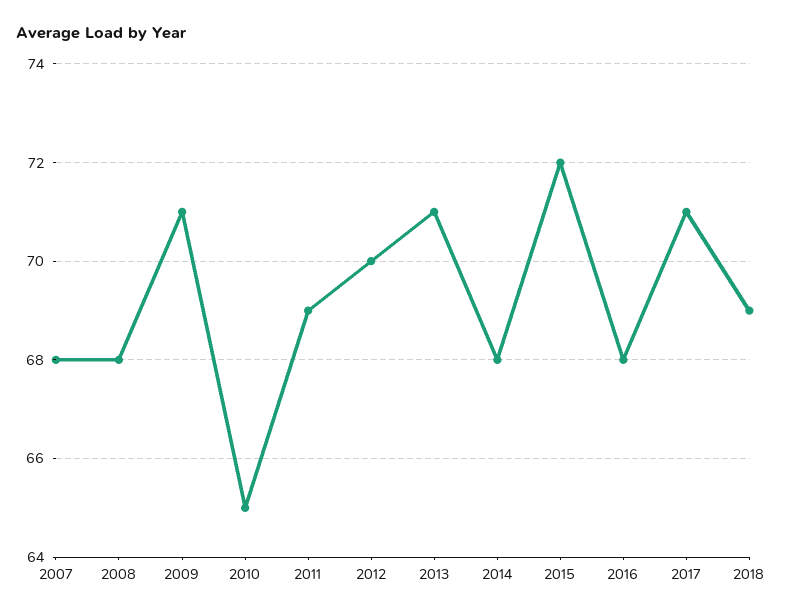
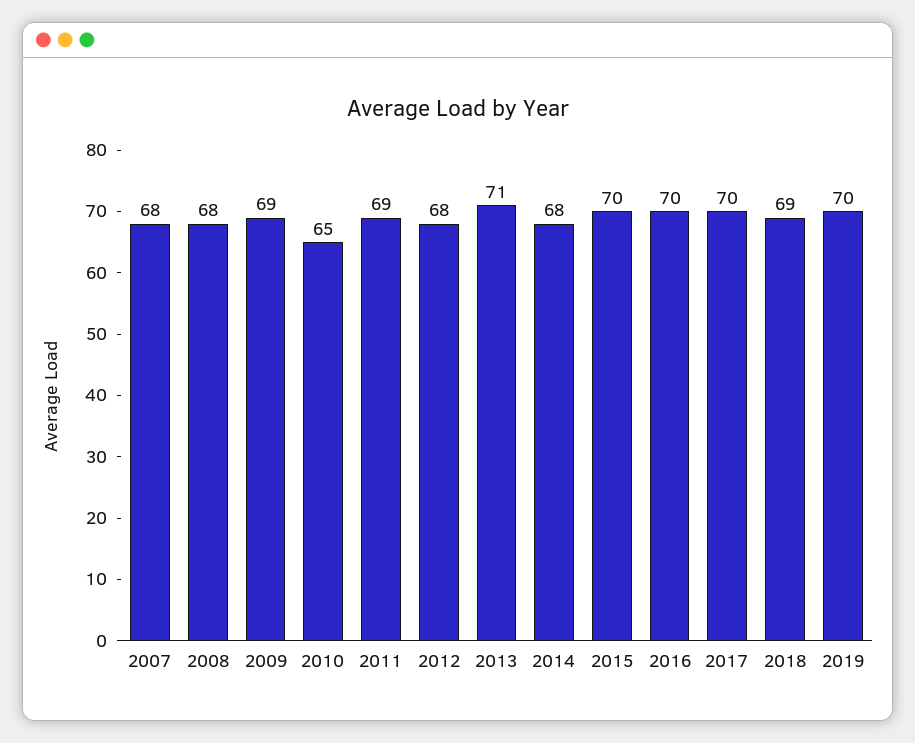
2009: 71 -> 69
2012: 70 -> 68
2015: 72 -> 70
2016: 68 -> 70
2017: 71 -> 70
2019: none -> 70

